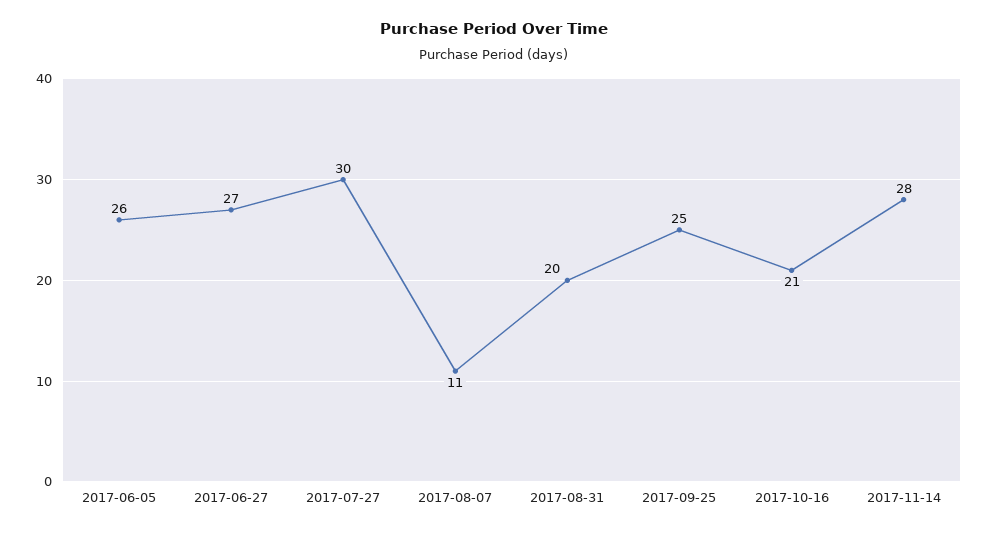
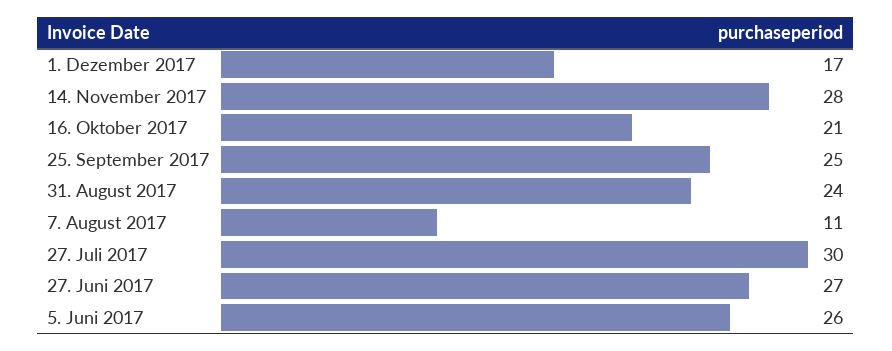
2017-08-31: 20 -> 24
1. Dezember 2017: none -> 17

